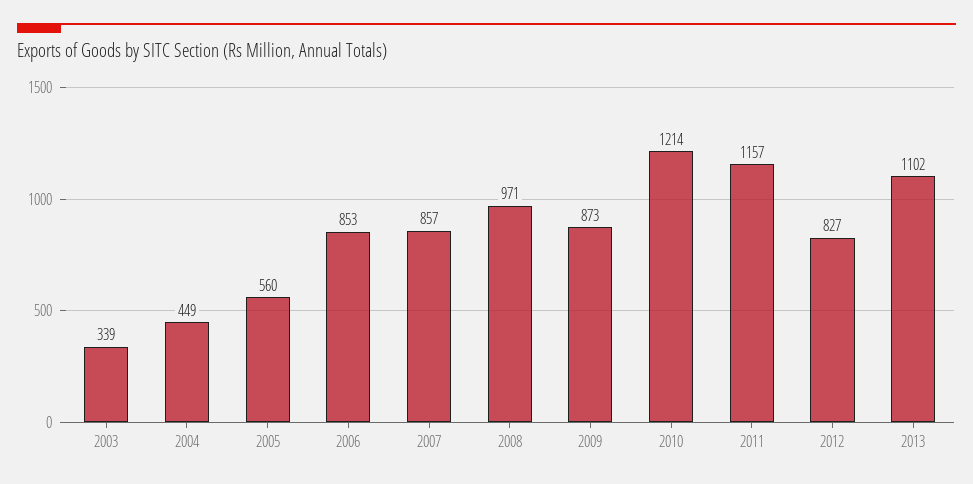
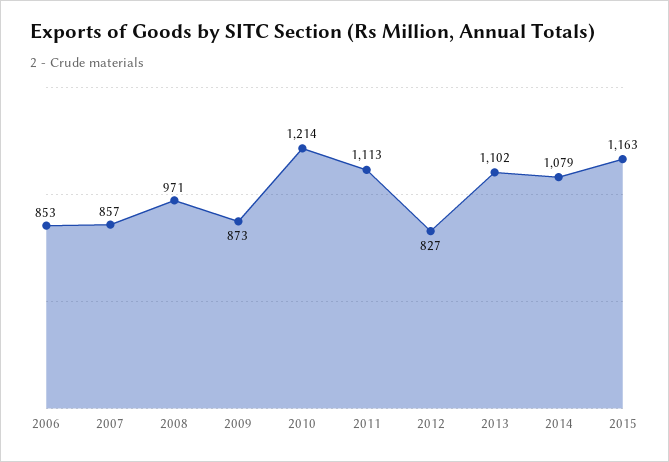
2003: 339 -> none
2004: 449 -> none
2005: 560 -> none
2011: 1157 -> 1113
2014: none -> 1079
2015: none -> 1163

